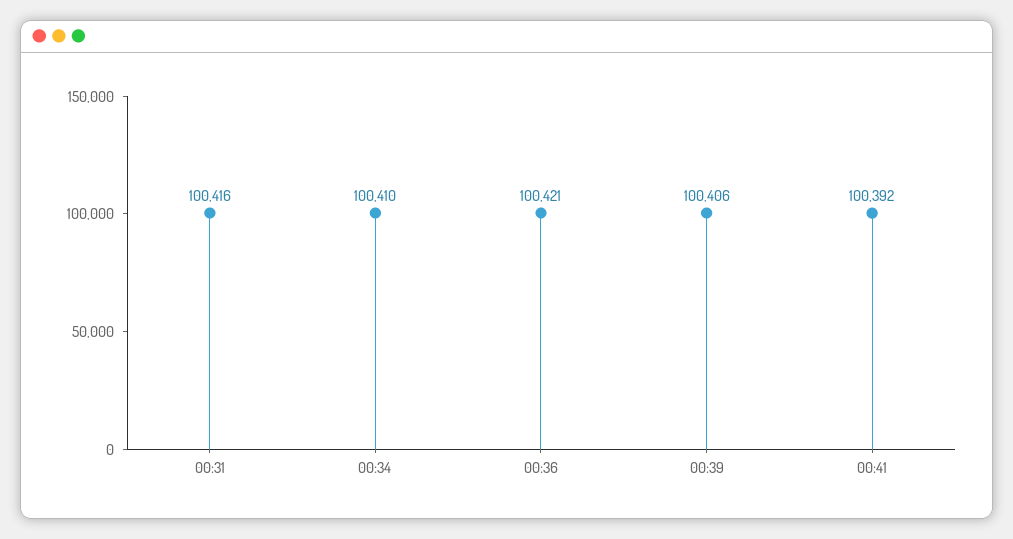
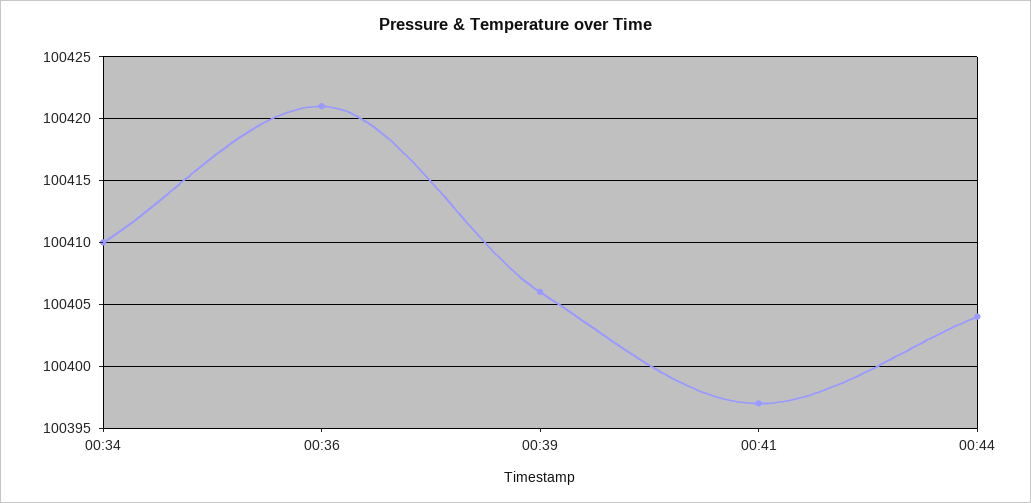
00:31: 100416 -> none
00:41: 100392 -> 100397
00:44: none -> 100404

